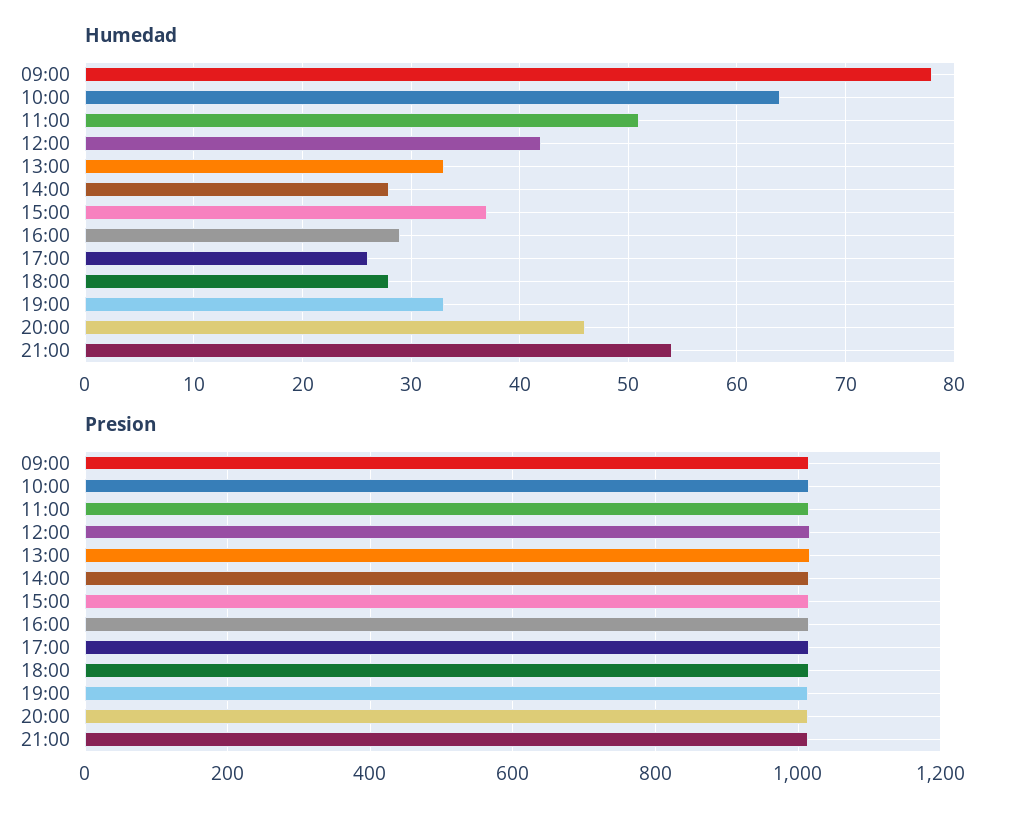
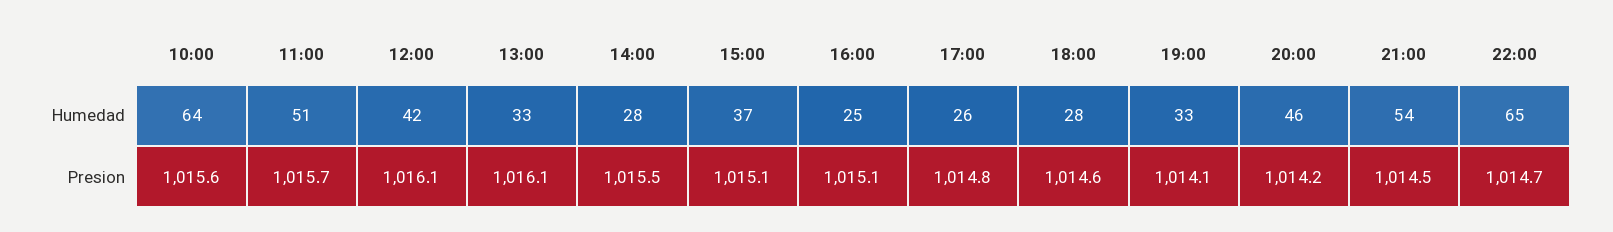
Humedad, 09:00: 78 -> none
Humedad, 16:00: 29 -> 25
Presion, 09:00: 1020 -> none
Humedad, 22:00: none -> 65
Presion, 22:00: none -> 1014.7

